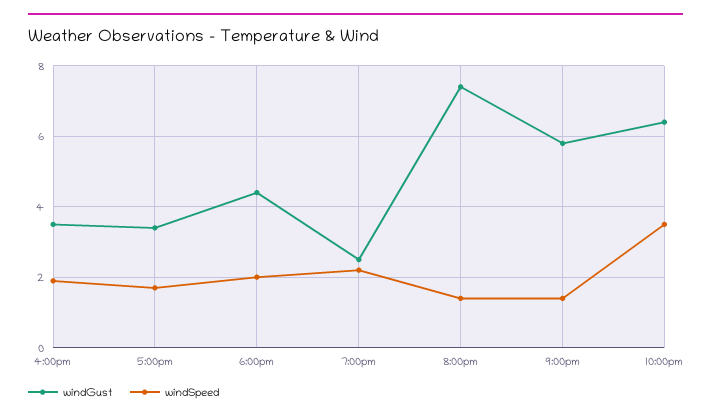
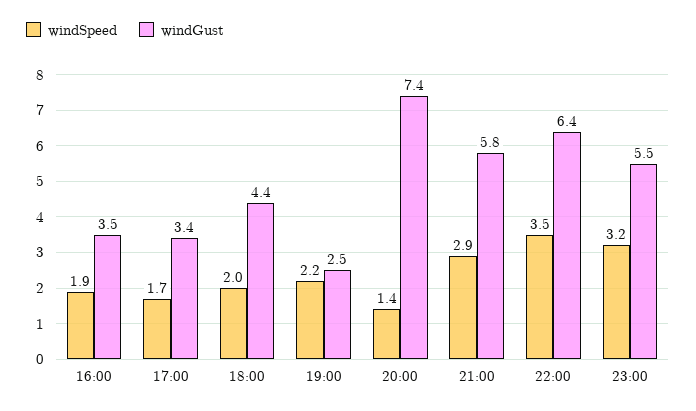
windSpeed, 9:00pm: 1.5 -> 2.9
windSpeed, 23:00: none -> 3.2
windGust, 23:00: none -> 5.5

